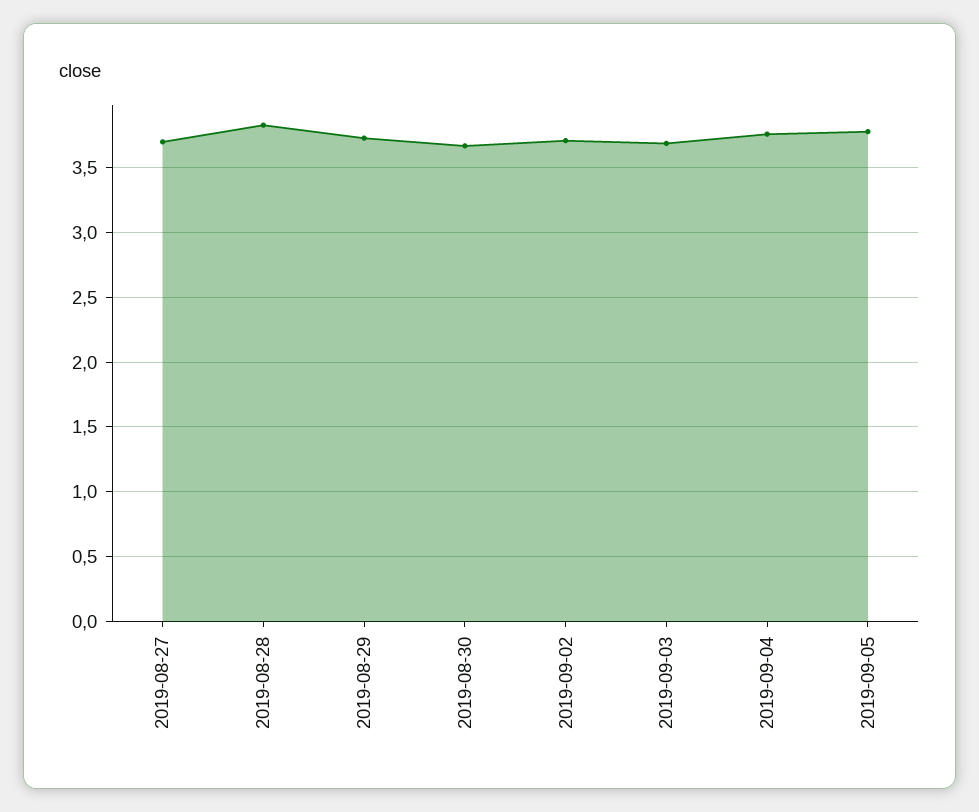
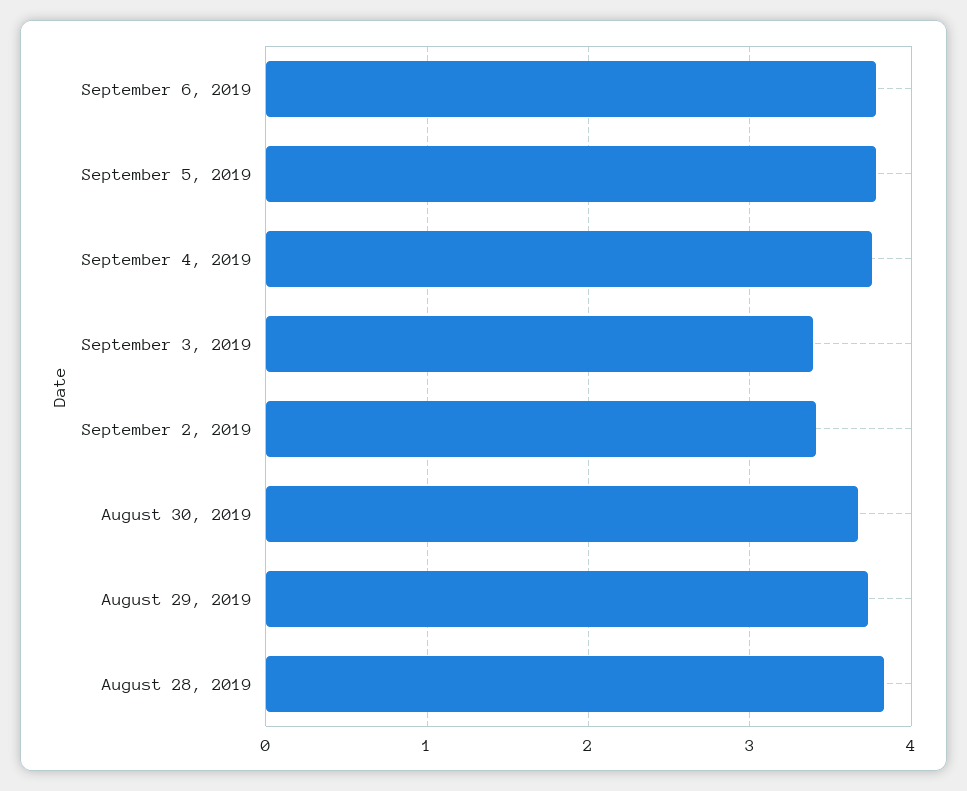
2019-08-27: 3.7 -> none
2019-09-02: 3.7 -> 3.4
2019-09-03: 3.7 -> 3.4
September 6, 2019: none -> 3.8

